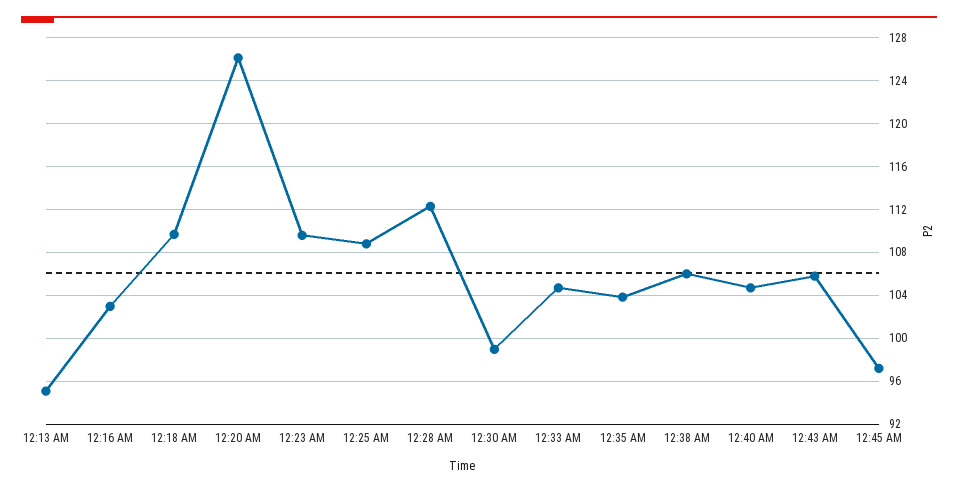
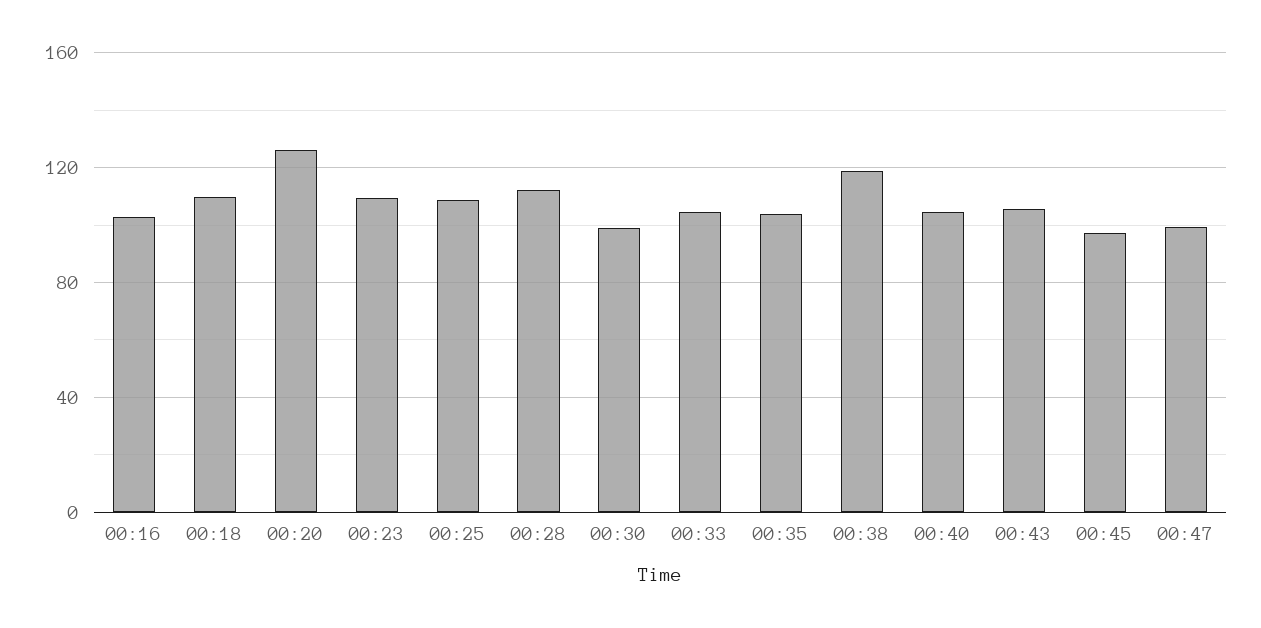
12:13 AM: 95 -> none
12:38 AM: 106 -> 120
00:47: none -> 100

